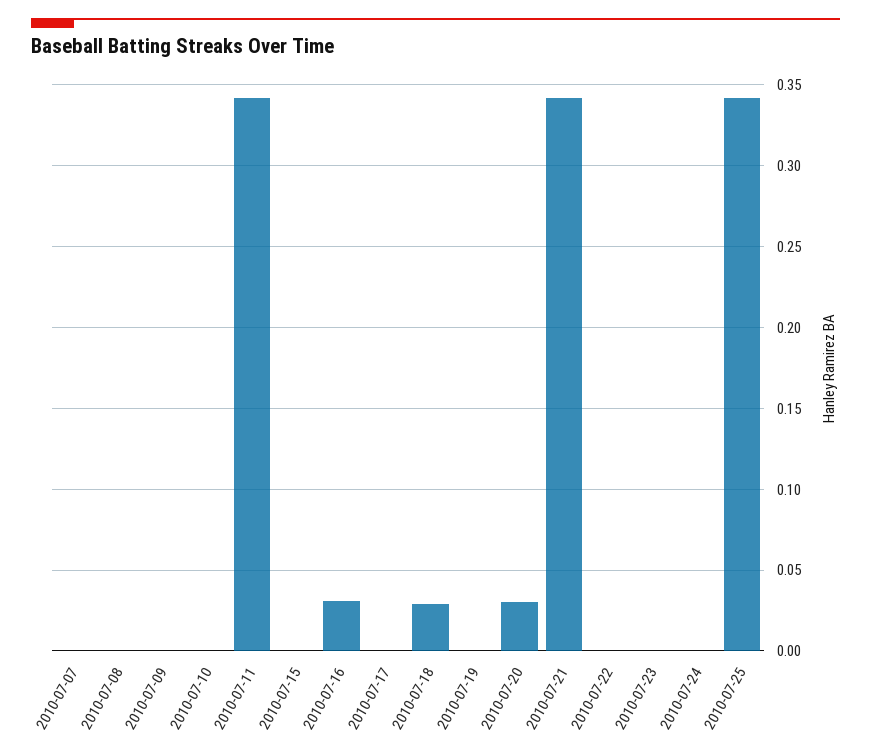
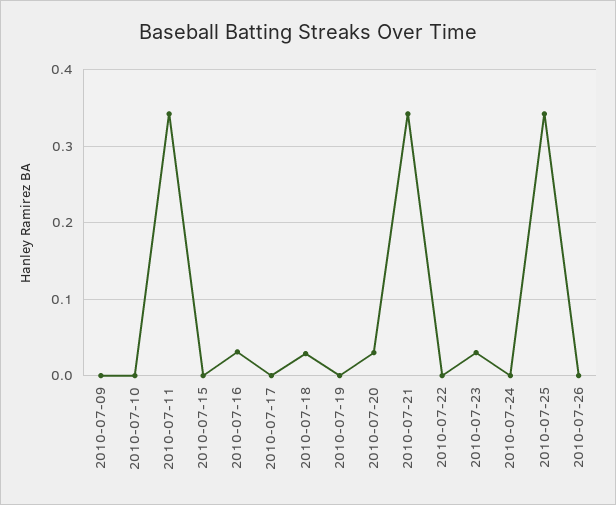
2010-07-07: 0 -> none
2010-07-08: 0 -> none
2010-07-23: 0 -> 0.03
2010-07-26: none -> 0

